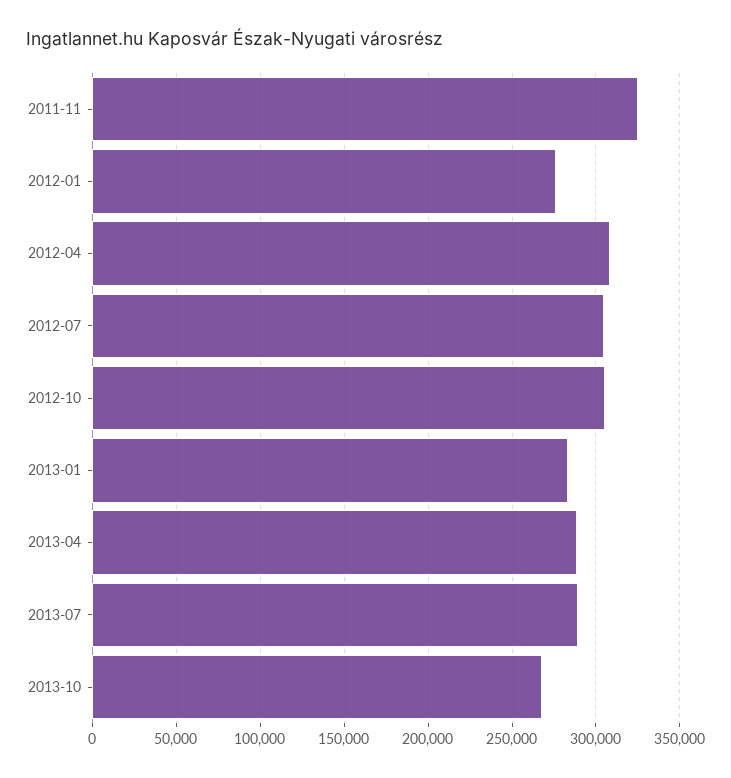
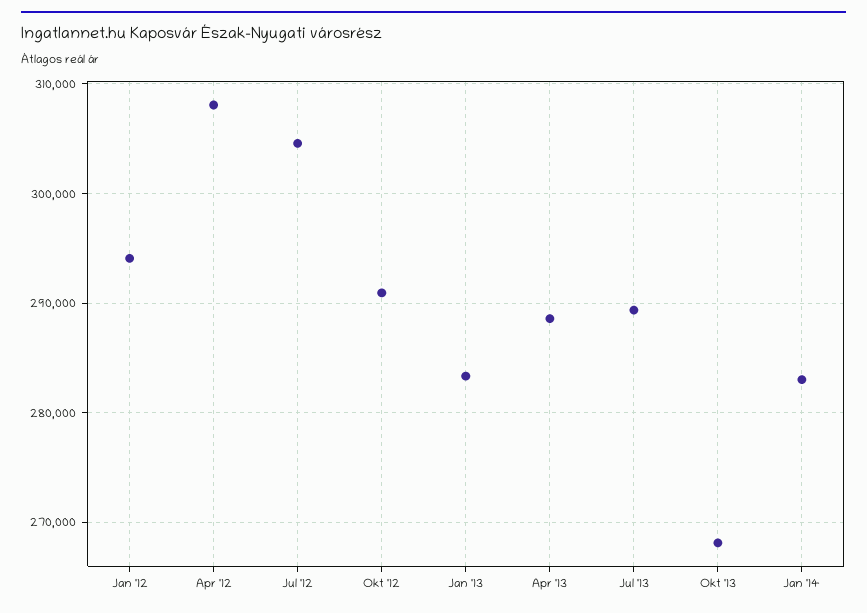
2011-11: 325000 -> none
2012-01: 275000 -> 294000
2012-10: 305000 -> 291000
Jan '14: none -> 283000

